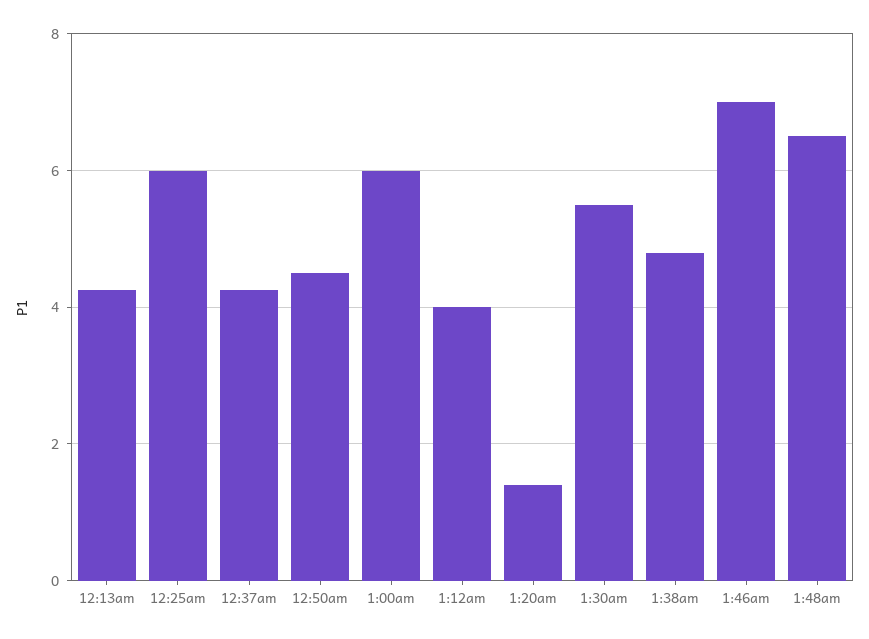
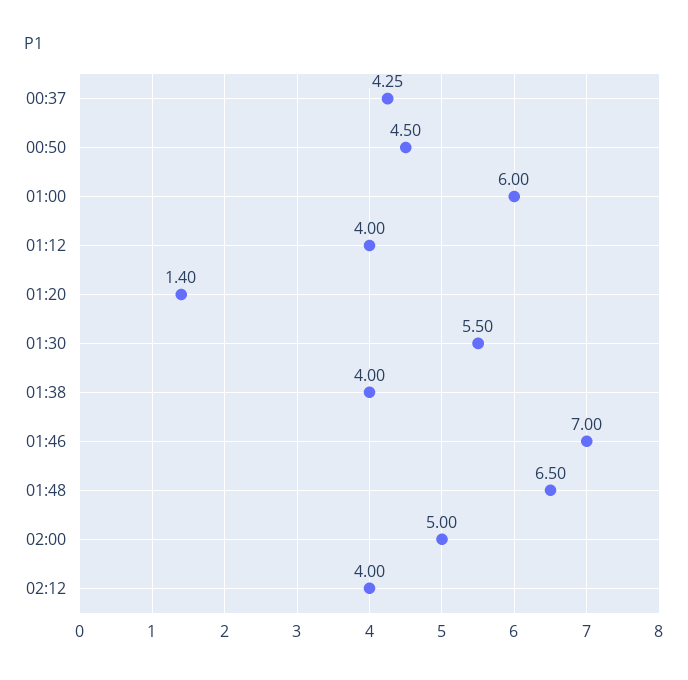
12:13am: 4.2 -> none
12:25am: 6 -> none
1:38am: 4.8 -> 4
02:00: none -> 5
02:12: none -> 4

